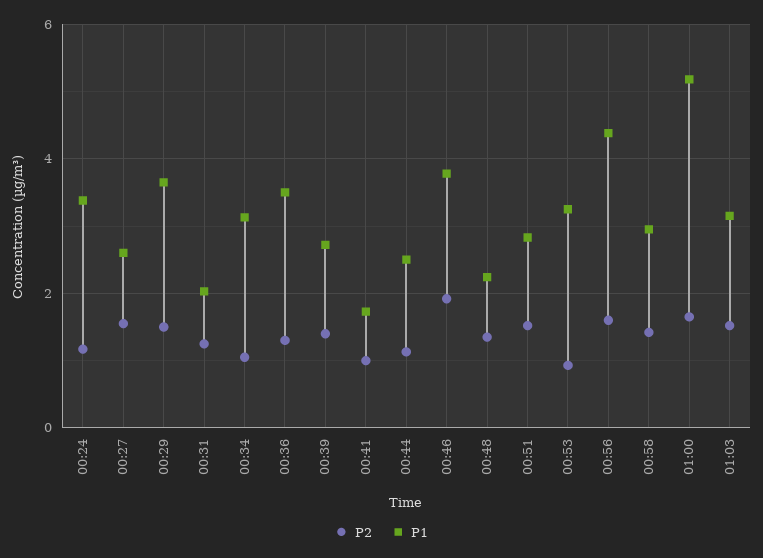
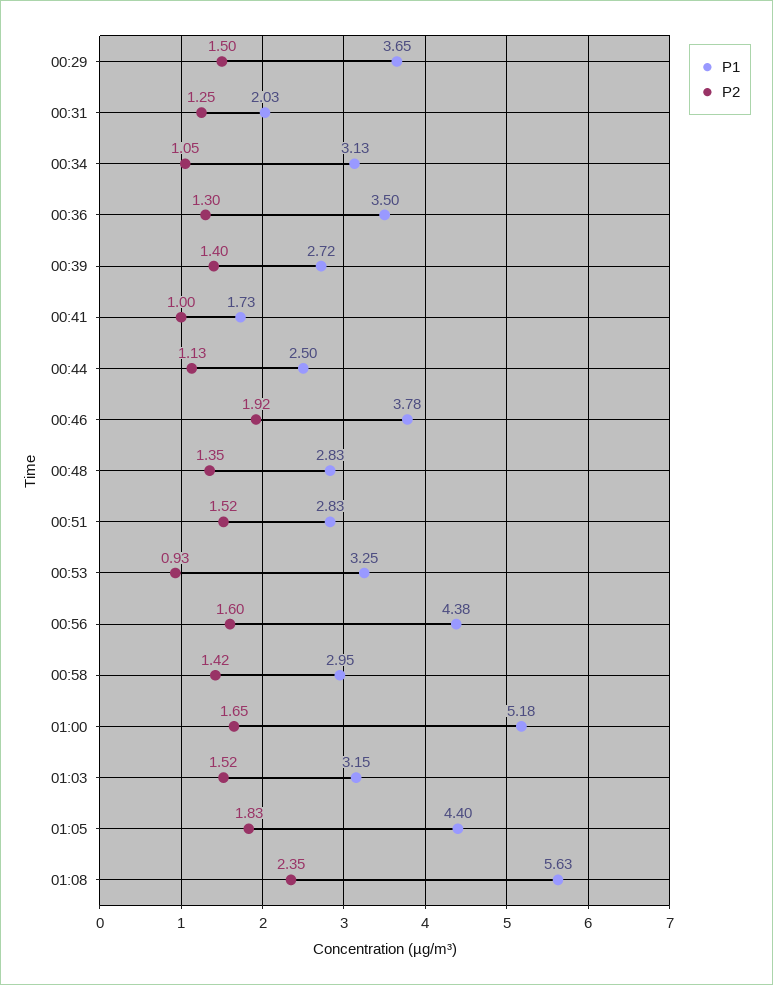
P2, 00:24: 1.2 -> none
P1, 00:24: 3.4 -> none
P2, 00:27: 1.6 -> none
P1, 00:27: 2.6 -> none
P1, 00:48: 2.2 -> 2.83
P1, 01:05: none -> 4.4
P2, 01:05: none -> 1.83
P1, 01:08: none -> 5.63
P2, 01:08: none -> 2.35

